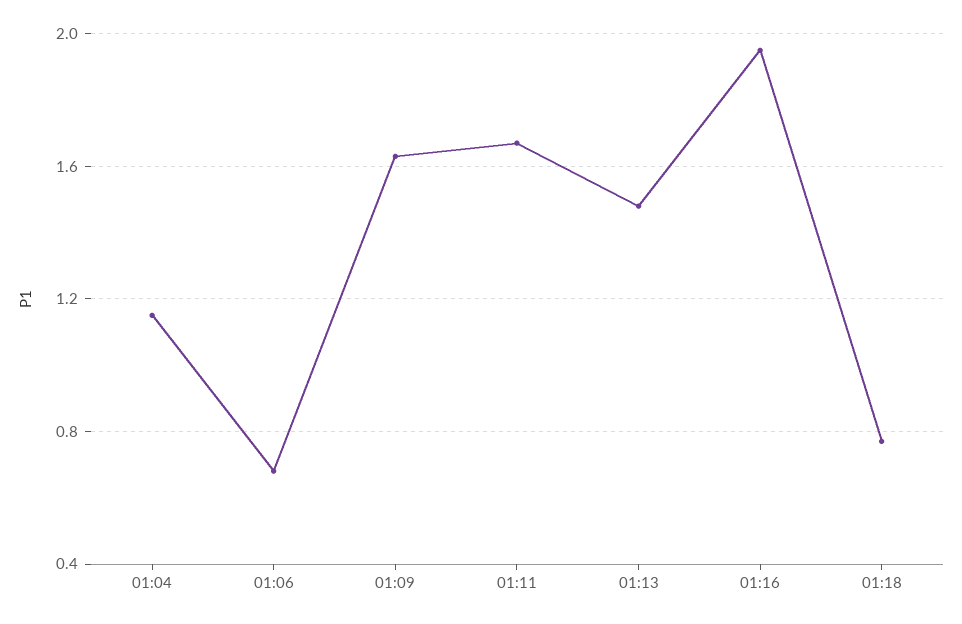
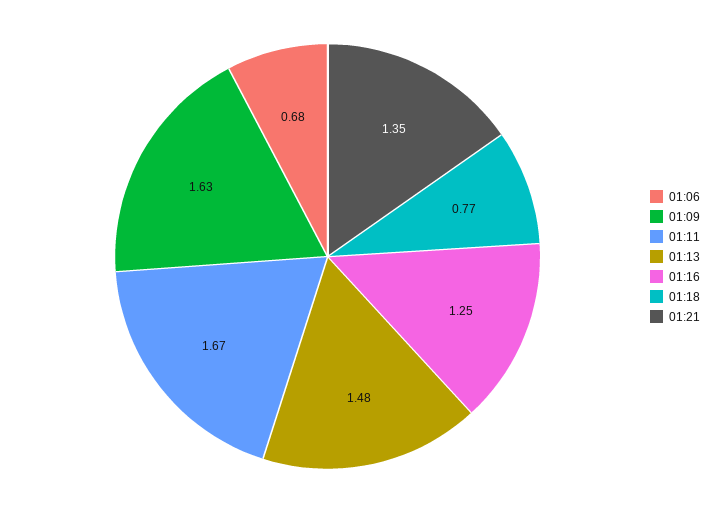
01:04: 1.15 -> none
01:16: 1.95 -> 1.25
01:21: none -> 1.35

